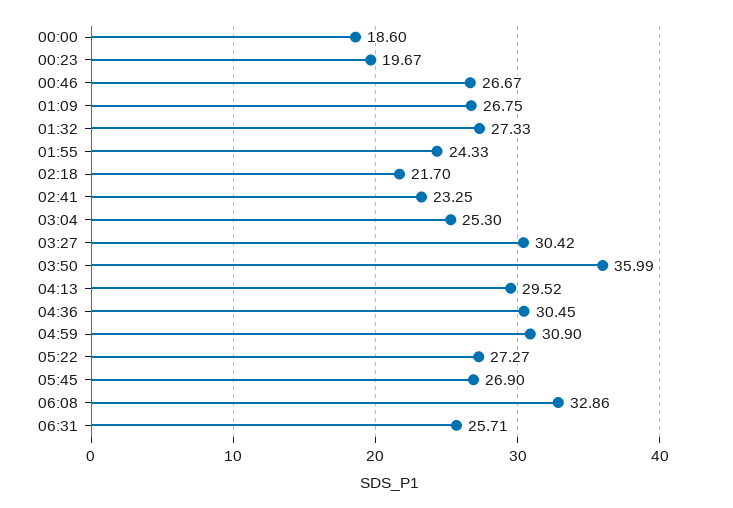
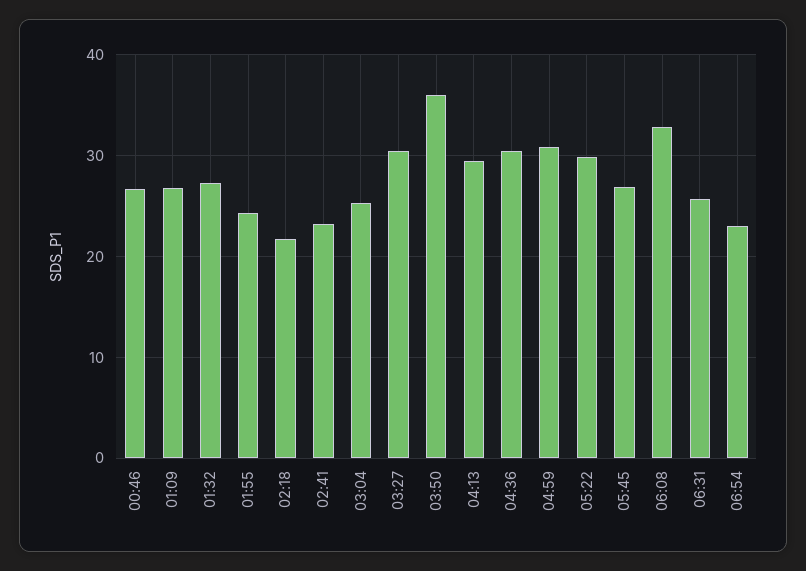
00:00: 18.6 -> none
00:23: 19.67 -> none
05:22: 27.27 -> 30
06:54: none -> 23

